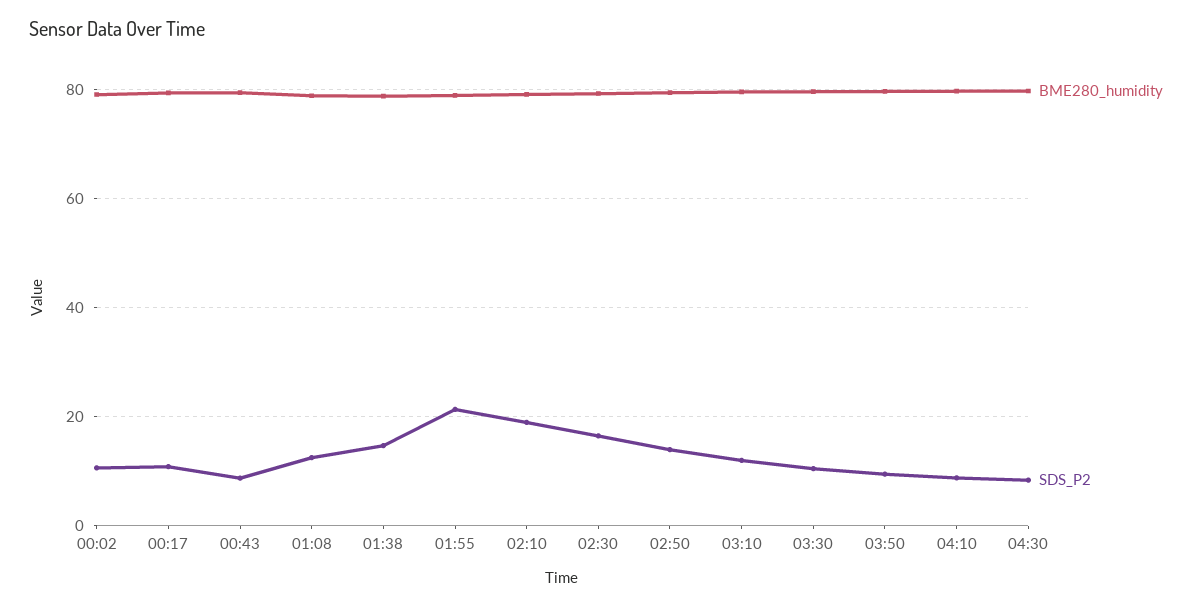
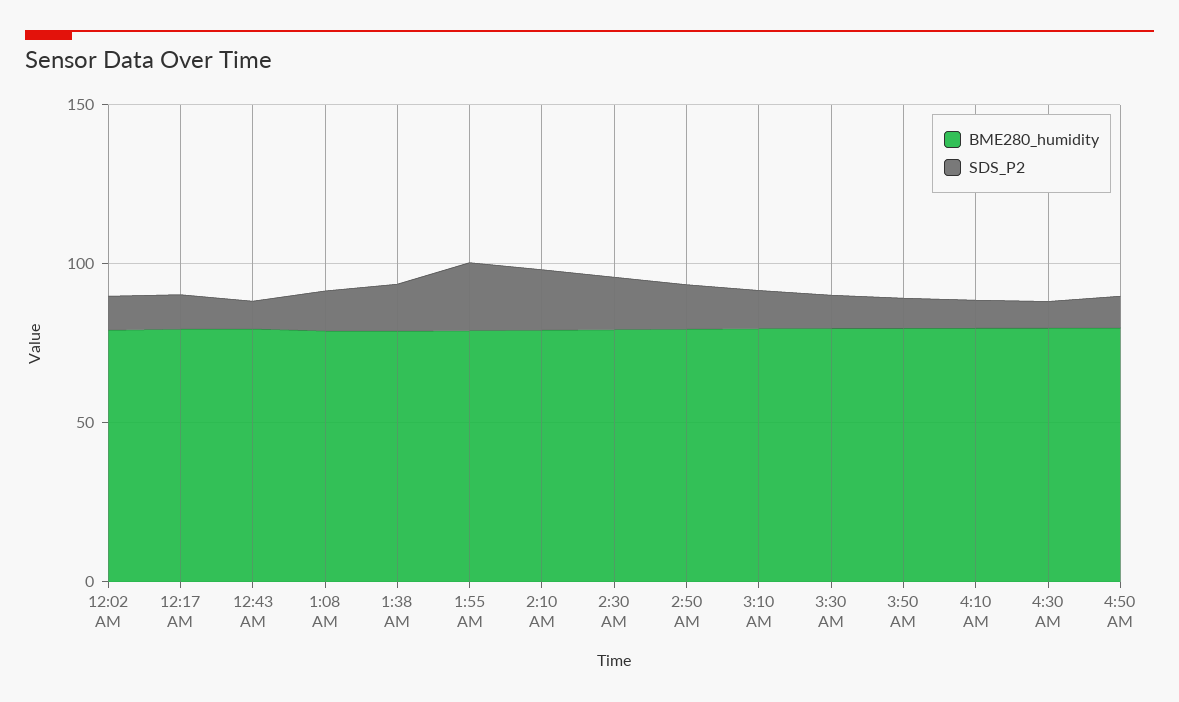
BME280_humidity, 4:50 AM: none -> 80
SDS_P2, 4:50 AM: none -> 10

